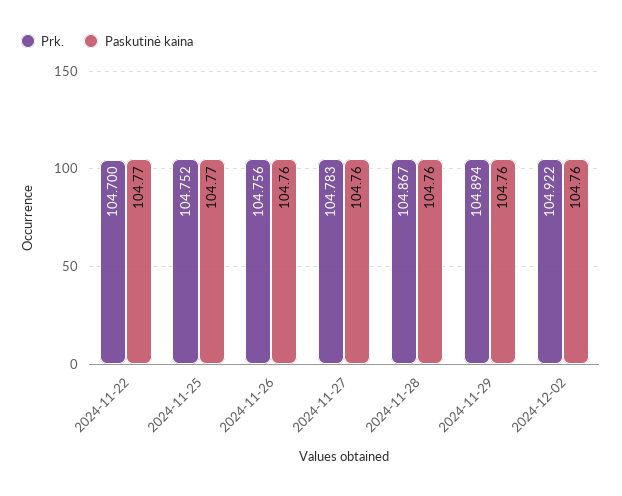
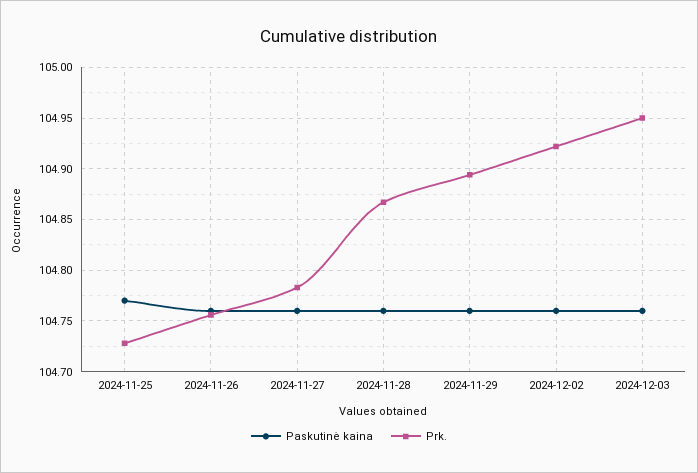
Prk., 2024-11-22: 104.7 -> none
Paskutinė kaina, 2024-11-22: 104.77 -> none
Prk., 2024-11-25: 104.752 -> 104.73
Paskutinė kaina, 2024-12-03: none -> 104.76
Prk., 2024-12-03: none -> 104.95

